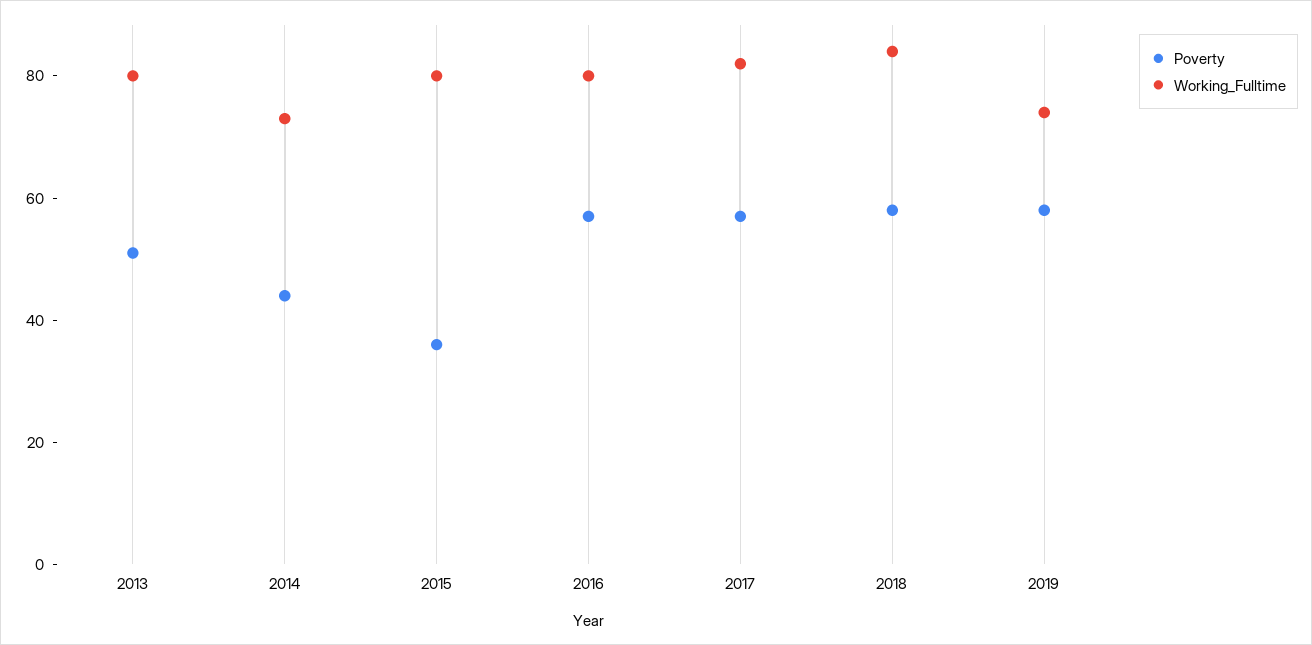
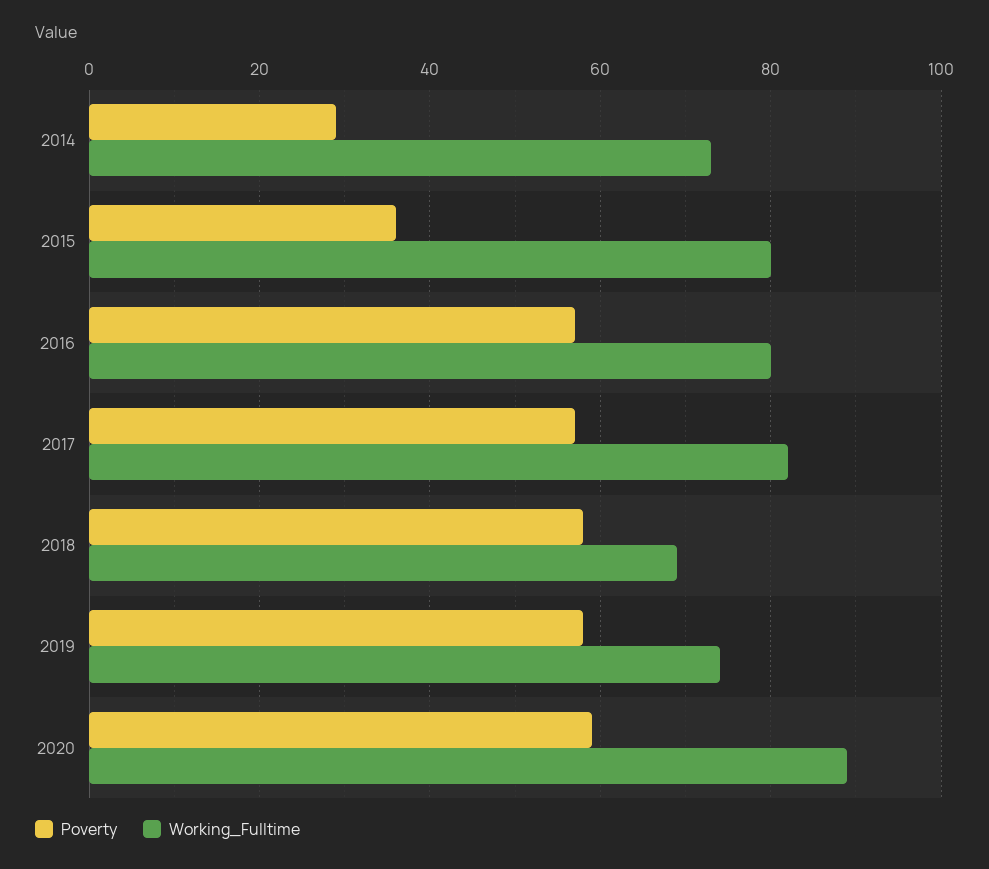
Poverty, 2013: 50 -> none
Working_Fulltime, 2013: 80 -> none
Poverty, 2014: 45 -> 30
Working_Fulltime, 2018: 85 -> 70
Poverty, 2020: none -> 60
Working_Fulltime, 2020: none -> 90

